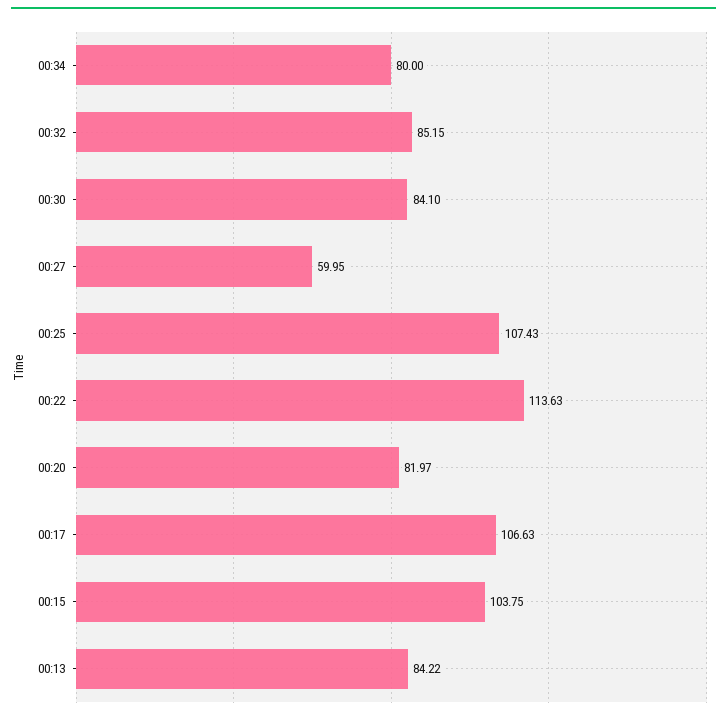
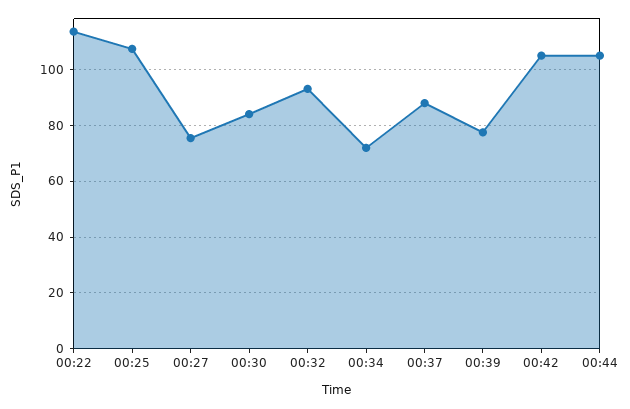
00:34: 80 -> 72.5
00:32: 85.15 -> 92.5
00:27: 59.95 -> 75
00:20: 81.97 -> none
00:17: 106.63 -> none
00:15: 103.75 -> none
00:13: 84.22 -> none
00:37: none -> 87.5
00:39: none -> 77.5
00:42: none -> 105
00:44: none -> 105

